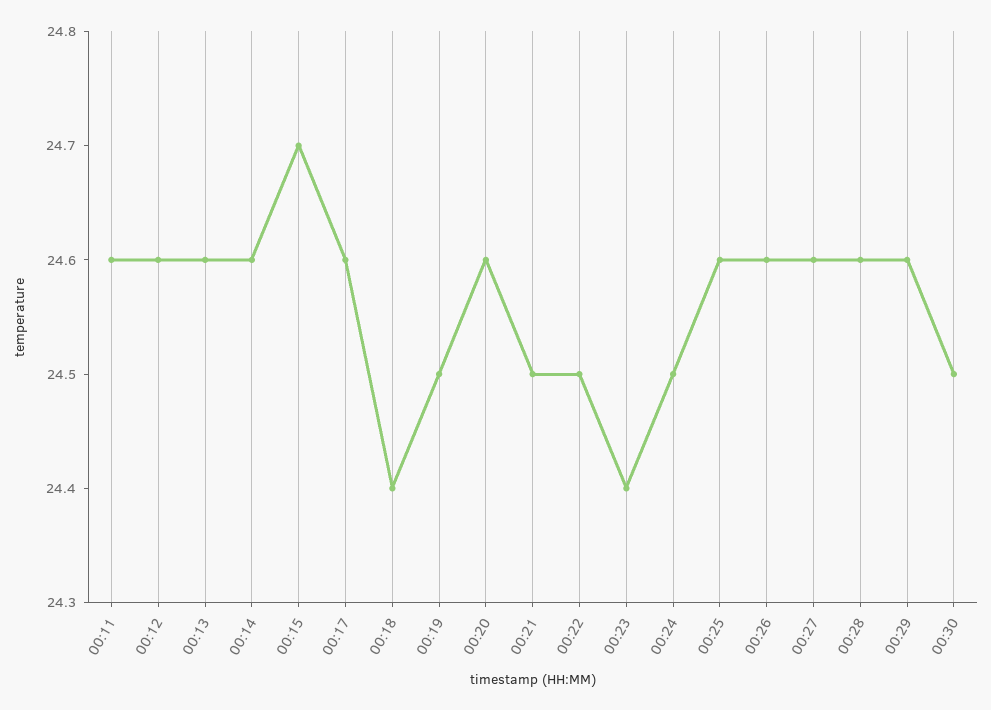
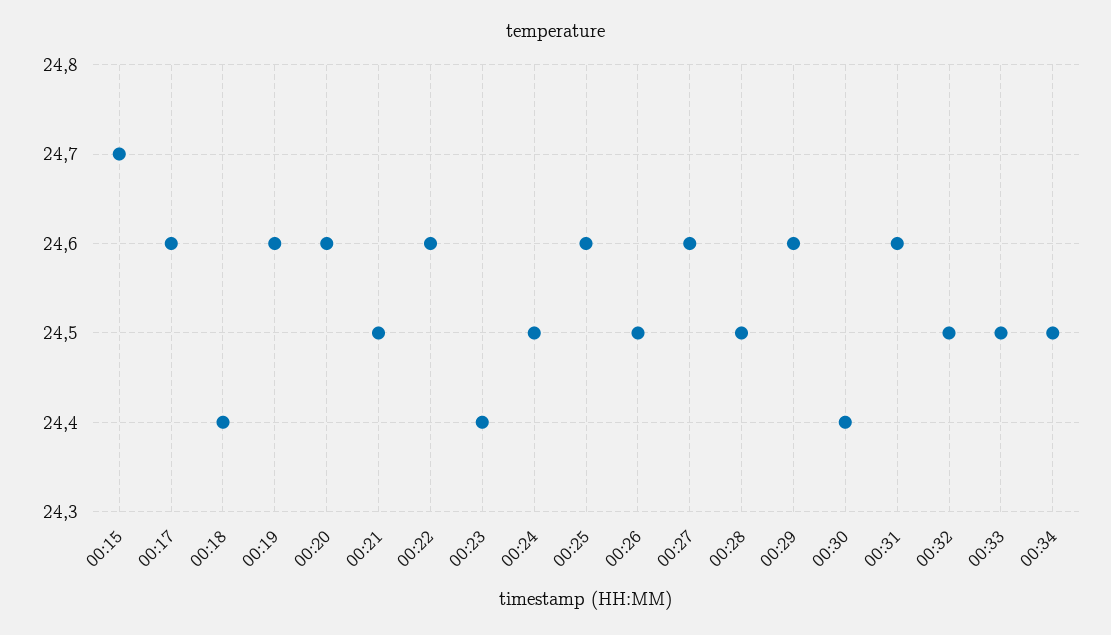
00:11: 24.6 -> none
00:12: 24.6 -> none
00:13: 24.6 -> none
00:14: 24.6 -> none
00:19: 24.5 -> 24.6
00:22: 24.5 -> 24.6
00:26: 24.6 -> 24.5
00:28: 24.6 -> 24.5
00:30: 24.5 -> 24.4
00:31: none -> 24.6
00:32: none -> 24.5
00:33: none -> 24.5
00:34: none -> 24.5

